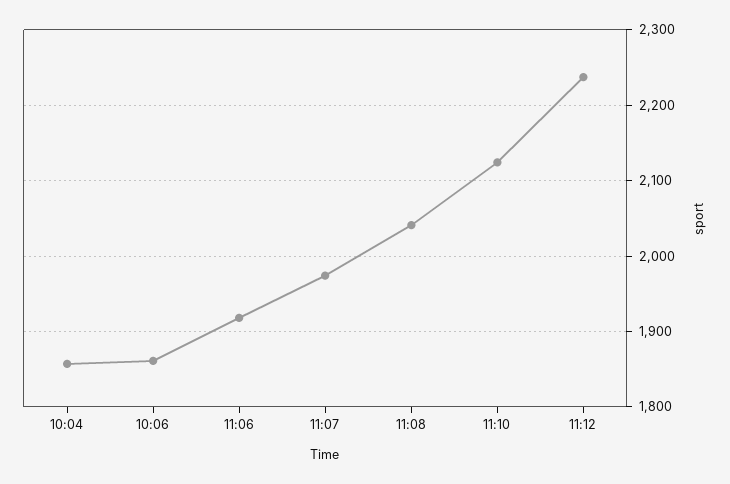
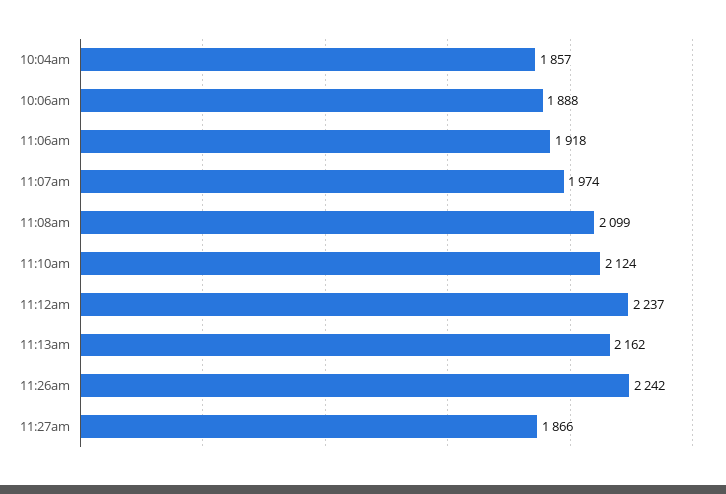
10:06: 1860 -> 1888
11:08: 2040 -> 2099
11:13am: none -> 2162
11:26am: none -> 2242
11:27am: none -> 1866

